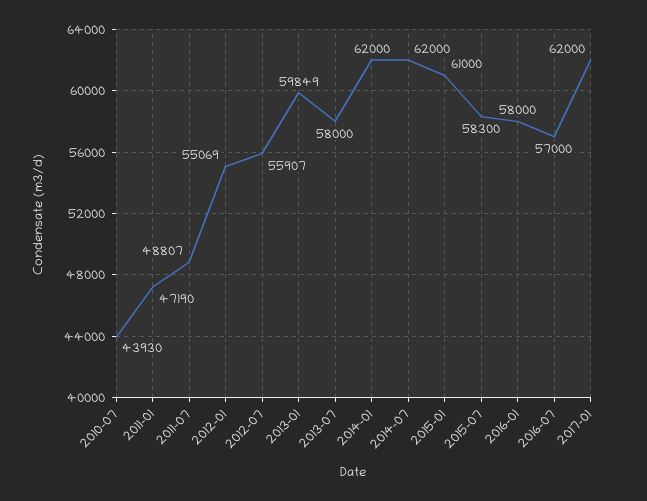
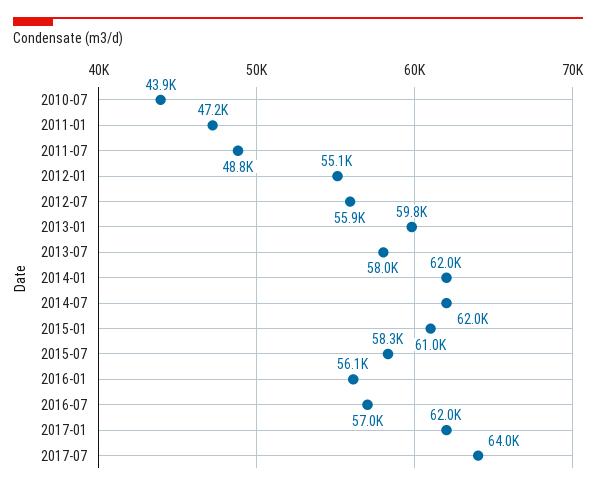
2016-01: 58000 -> 56100
2017-07: none -> 64000

